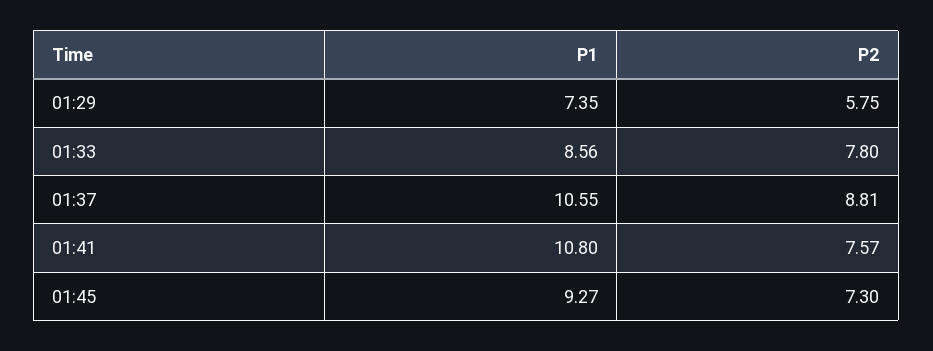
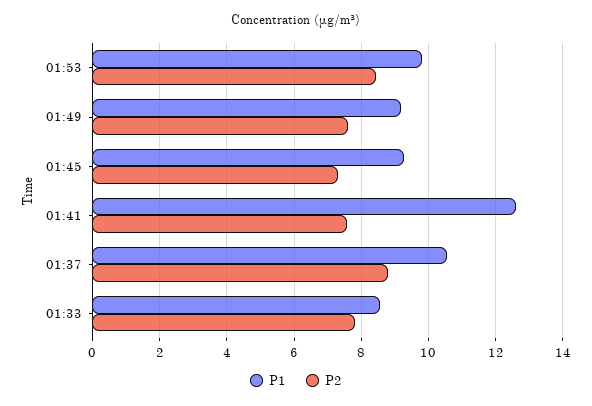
P1, 01:29: 7.35 -> none
P2, 01:29: 5.75 -> none
P1, 01:41: 10.8 -> 12.6
P1, 01:53: none -> 9.8
P2, 01:53: none -> 8.4
P1, 01:49: none -> 9.2
P2, 01:49: none -> 7.6

